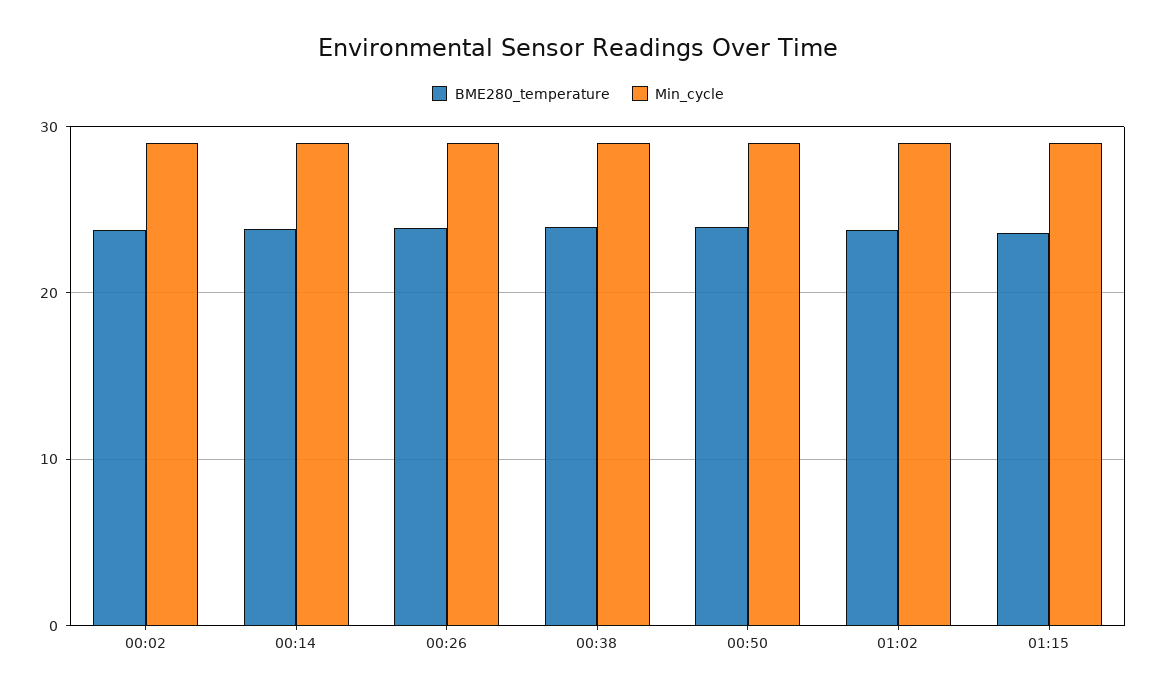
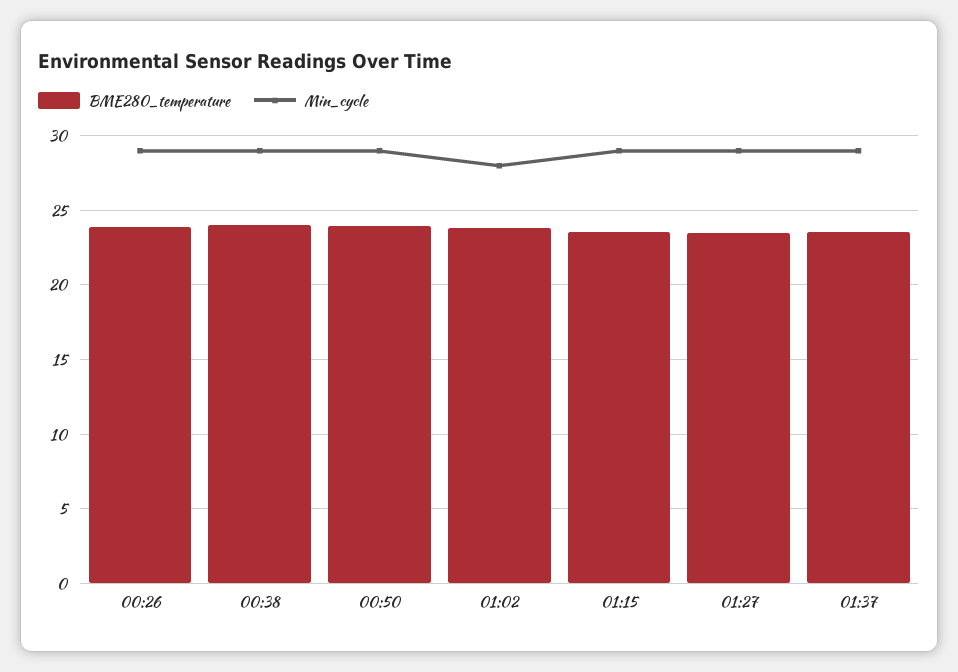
BME280_temperature, 00:02: 24 -> none
Min_cycle, 00:02: 29 -> none
BME280_temperature, 00:14: 24 -> none
Min_cycle, 00:14: 29 -> none
Min_cycle, 01:02: 29 -> 28
BME280_temperature, 01:27: none -> 23.5
Min_cycle, 01:27: none -> 29
BME280_temperature, 01:37: none -> 23.5
Min_cycle, 01:37: none -> 29

